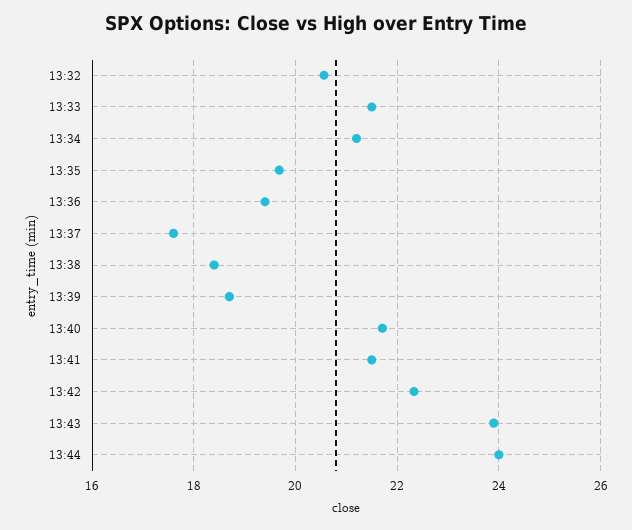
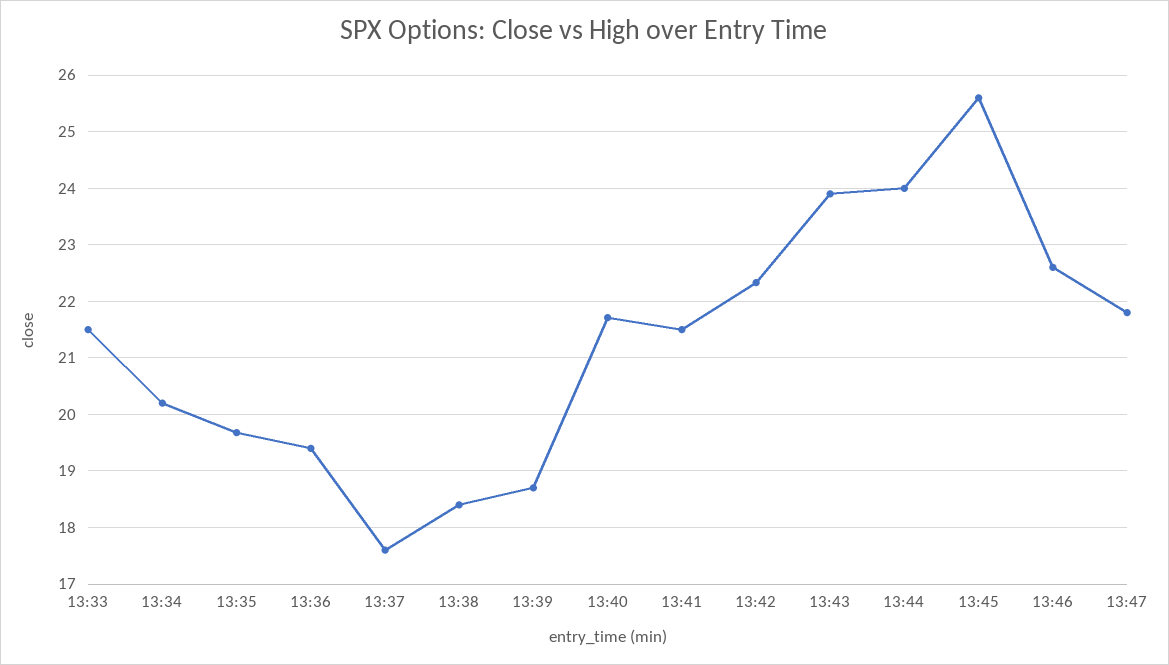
13:32: 20.6 -> none
13:34: 21.2 -> 20.2
13:45: none -> 25.6
13:46: none -> 22.6
13:47: none -> 21.8

